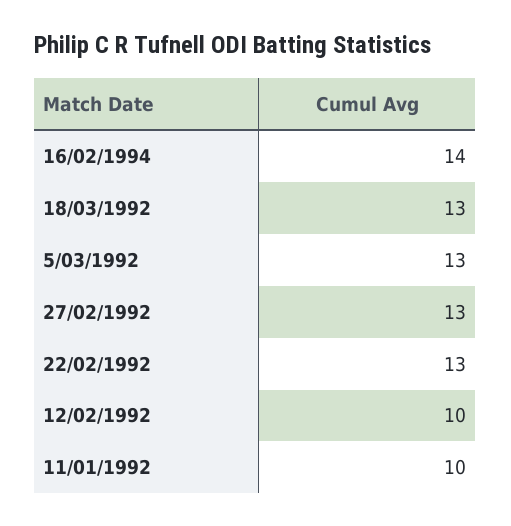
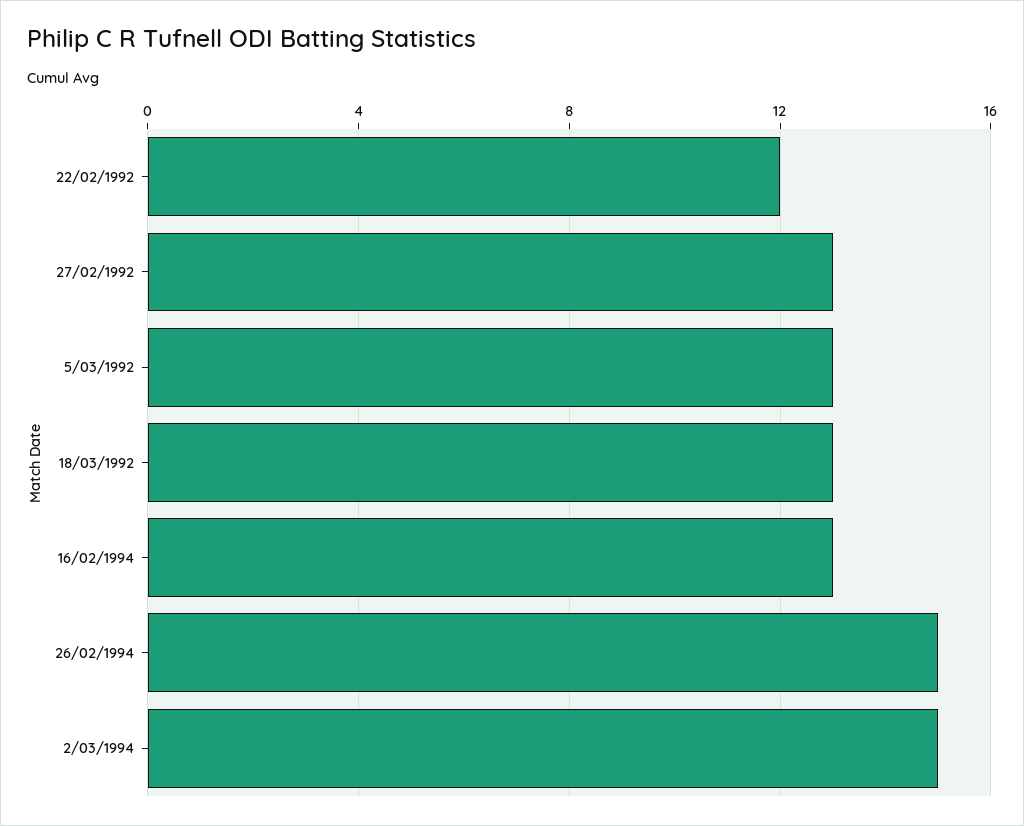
16/02/1994: 14 -> 13
22/02/1992: 13 -> 12
12/02/1992: 10 -> none
11/01/1992: 10 -> none
26/02/1994: none -> 15
2/03/1994: none -> 15

